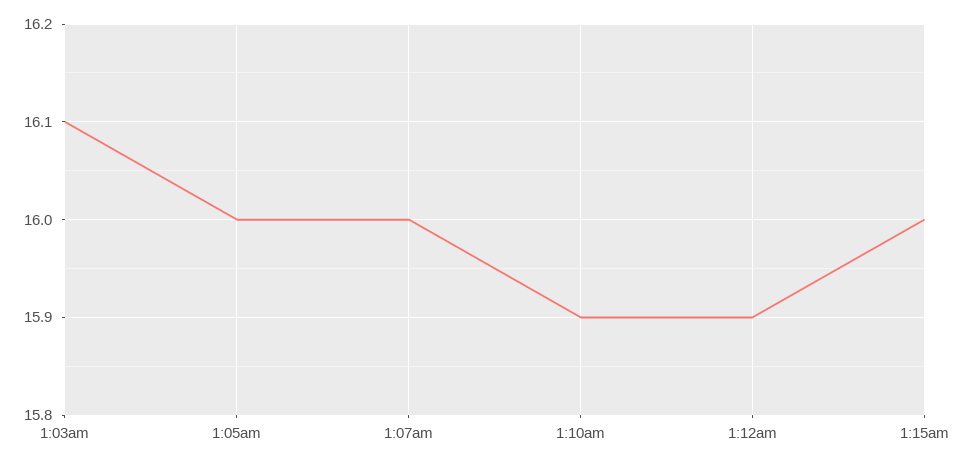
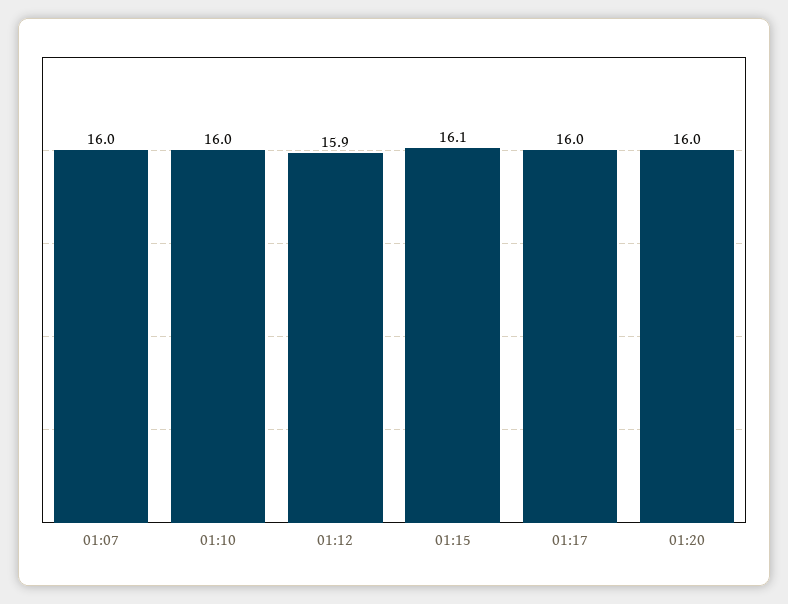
1:03am: 16.1 -> none
1:05am: 16 -> none
1:10am: 15.9 -> 16
1:15am: 16 -> 16.1
01:17: none -> 16
01:20: none -> 16

